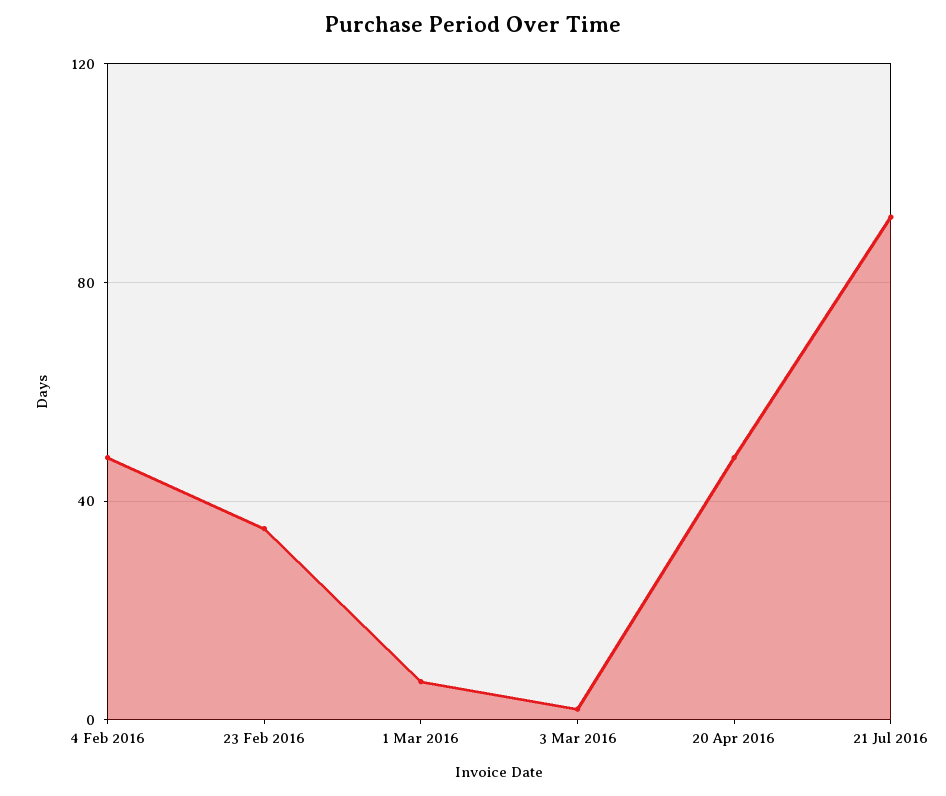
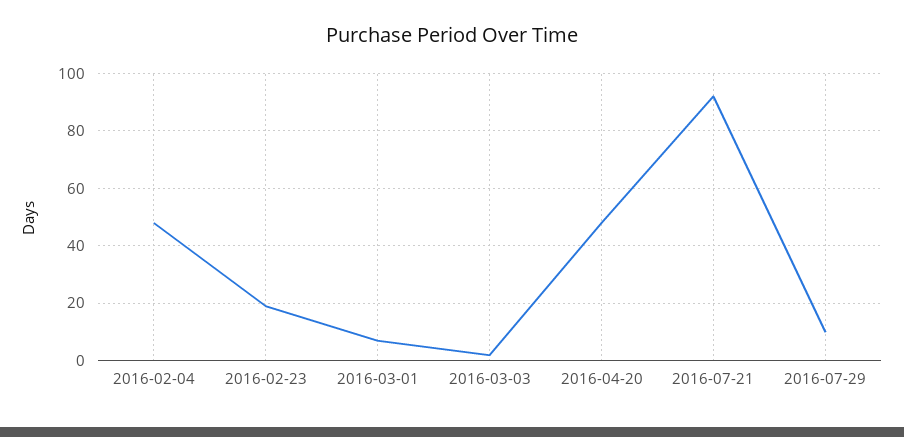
23 Feb 2016: 35 -> 20
2016-07-29: none -> 10

